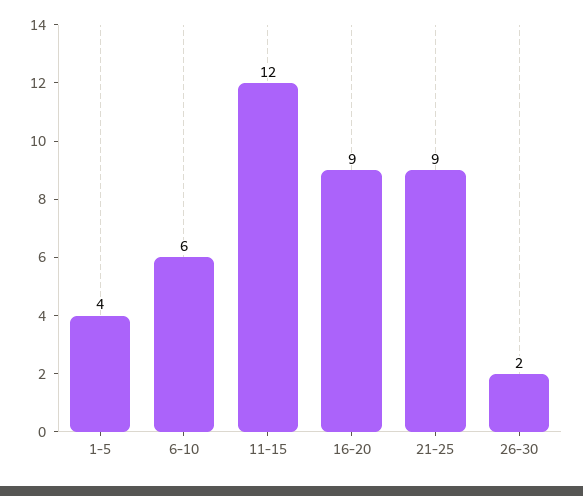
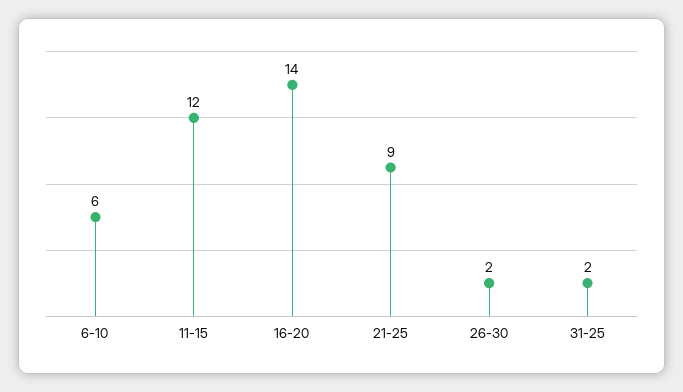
1-5: 4 -> none
16-20: 9 -> 14
31-25: none -> 2

